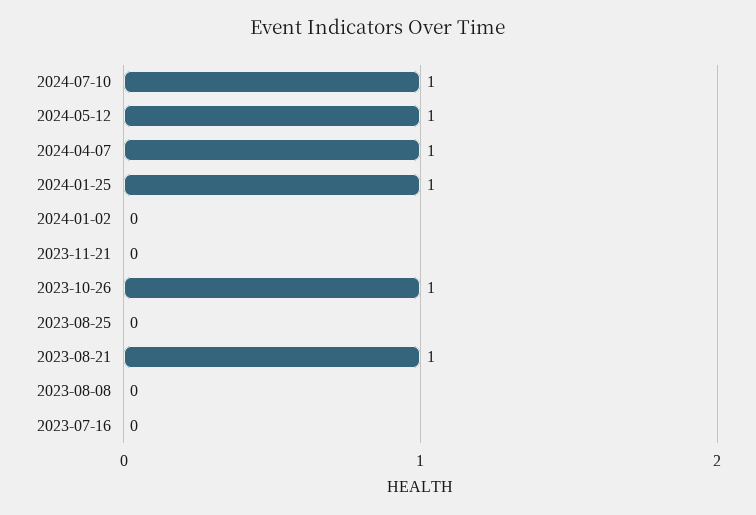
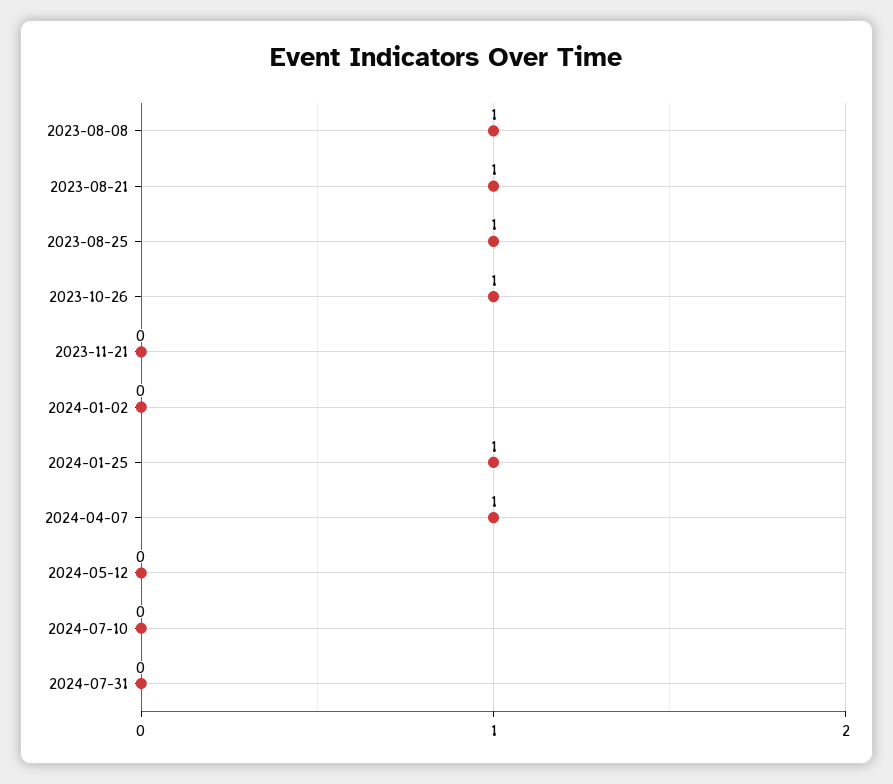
2024-07-10: 1 -> 0
2024-05-12: 1 -> 0
2023-08-25: 0 -> 1
2023-08-08: 0 -> 1
2023-07-16: 0 -> none
2024-07-31: none -> 0

